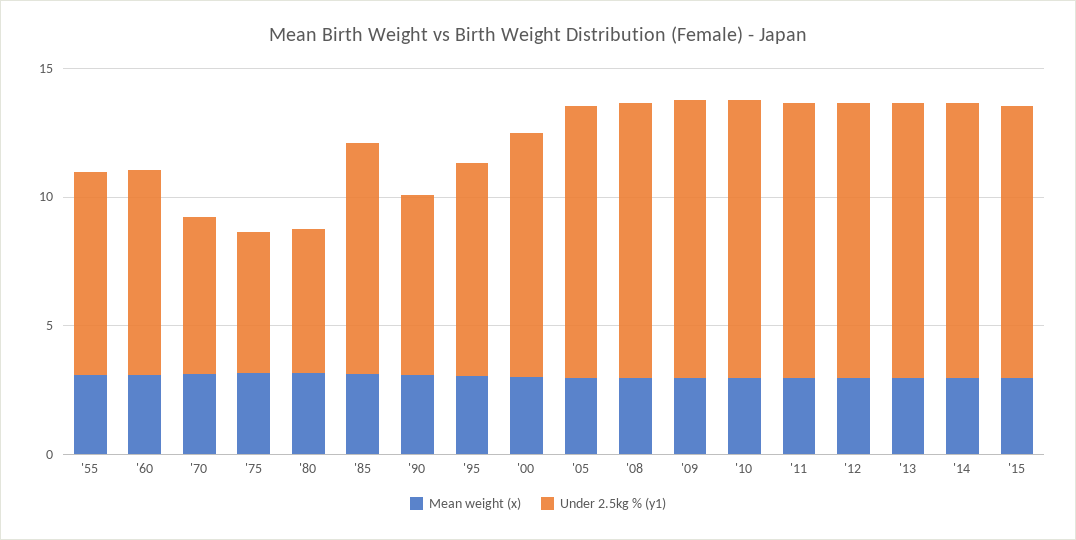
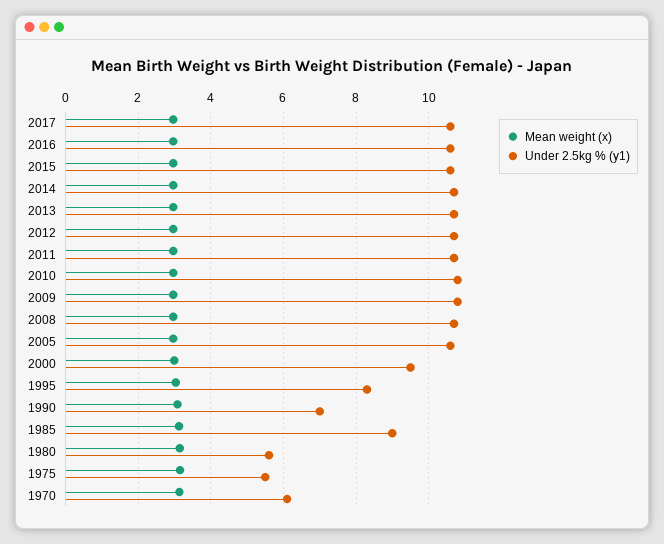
Mean weight (x), '55: 3 -> none
Under 2.5kg % (y1), '55: 8 -> none
Mean weight (x), '60: 3 -> none
Under 2.5kg % (y1), '60: 8 -> none
Mean weight (x), 2017: none -> 3
Under 2.5kg % (y1), 2017: none -> 10.6
Mean weight (x), 2016: none -> 3
Under 2.5kg % (y1), 2016: none -> 10.6

